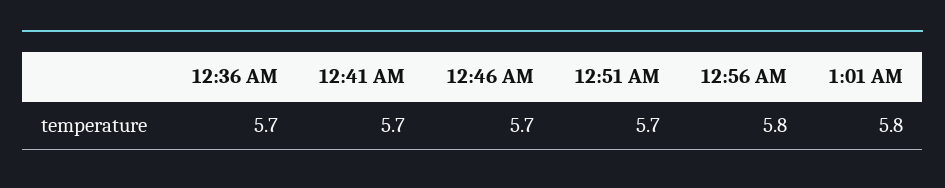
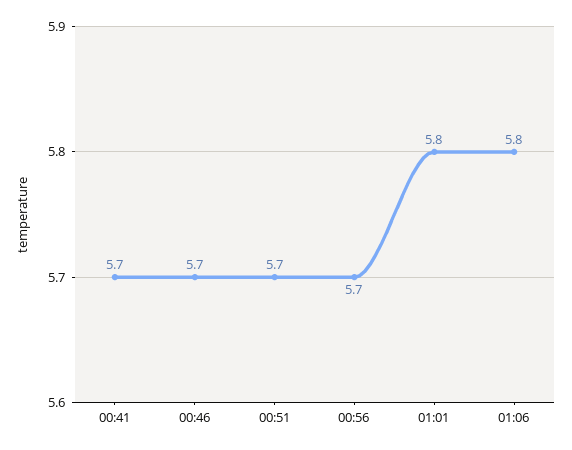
12:36 AM: 5.7 -> none
12:56 AM: 5.8 -> 5.7
01:06: none -> 5.8

